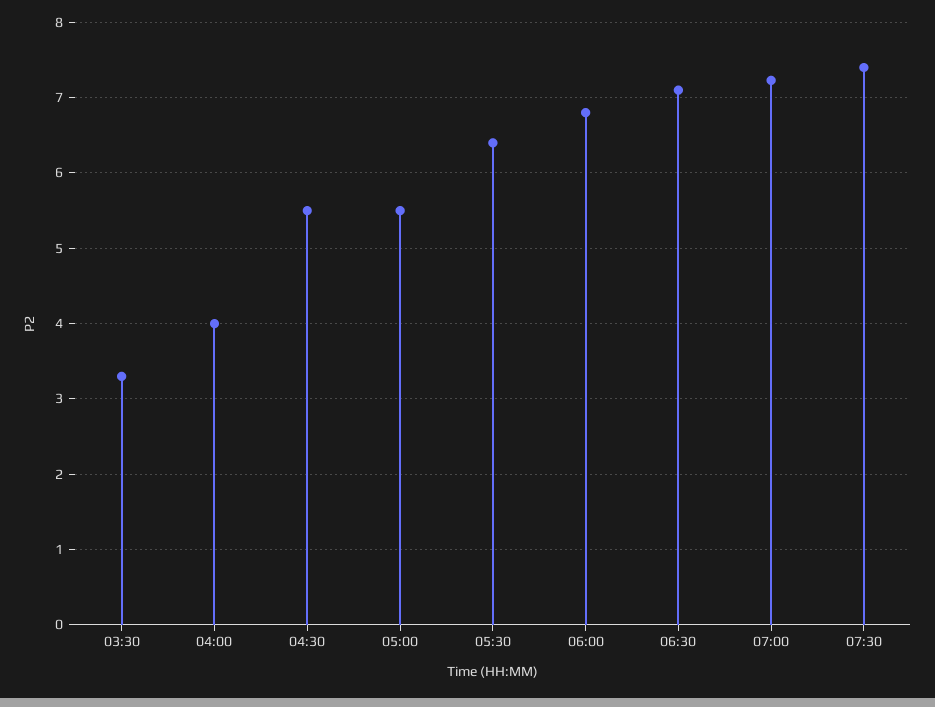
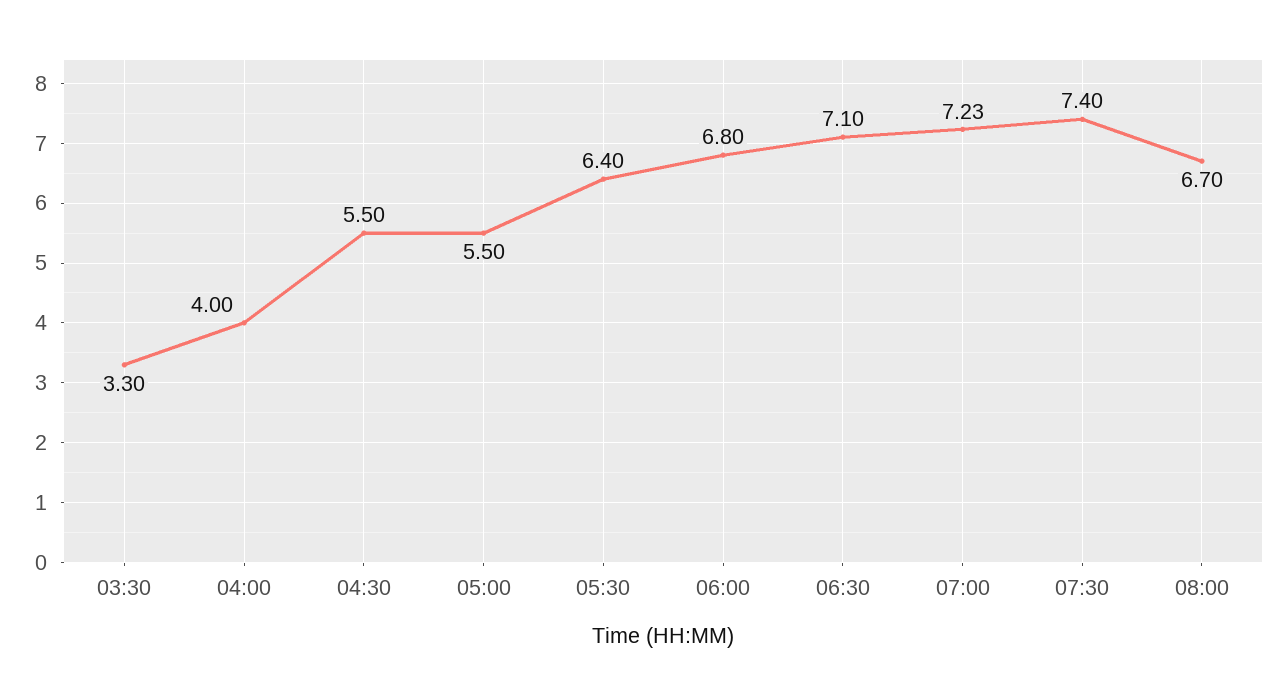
08:00: none -> 6.7

